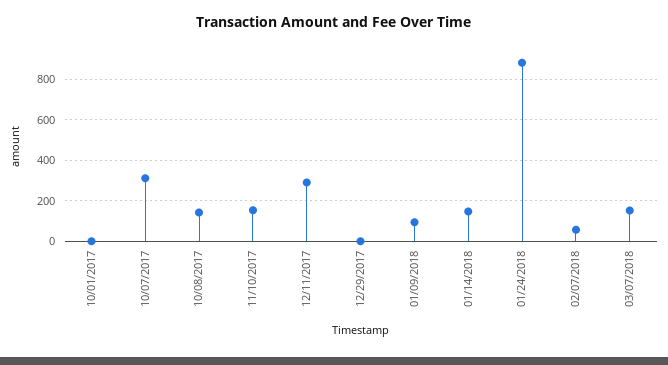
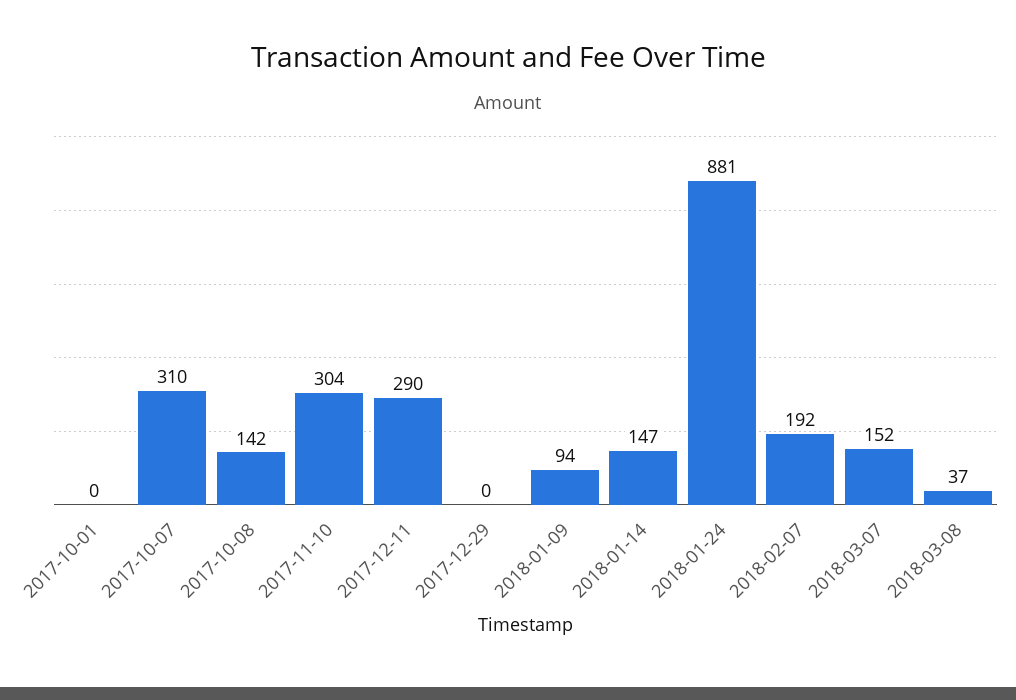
11/10/2017: 150 -> 304
02/07/2018: 50 -> 192
2018-03-08: none -> 37

